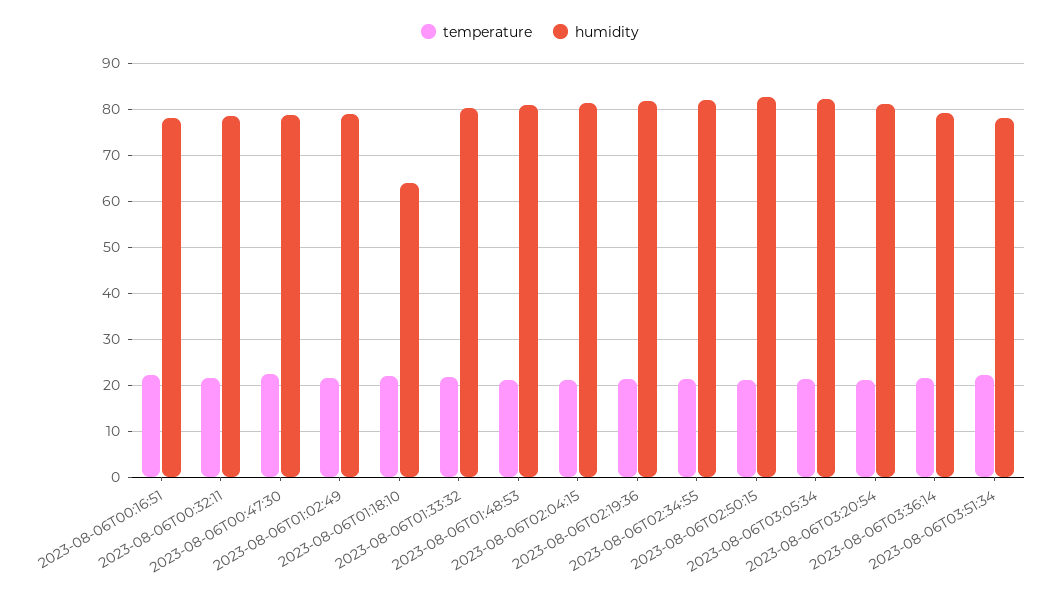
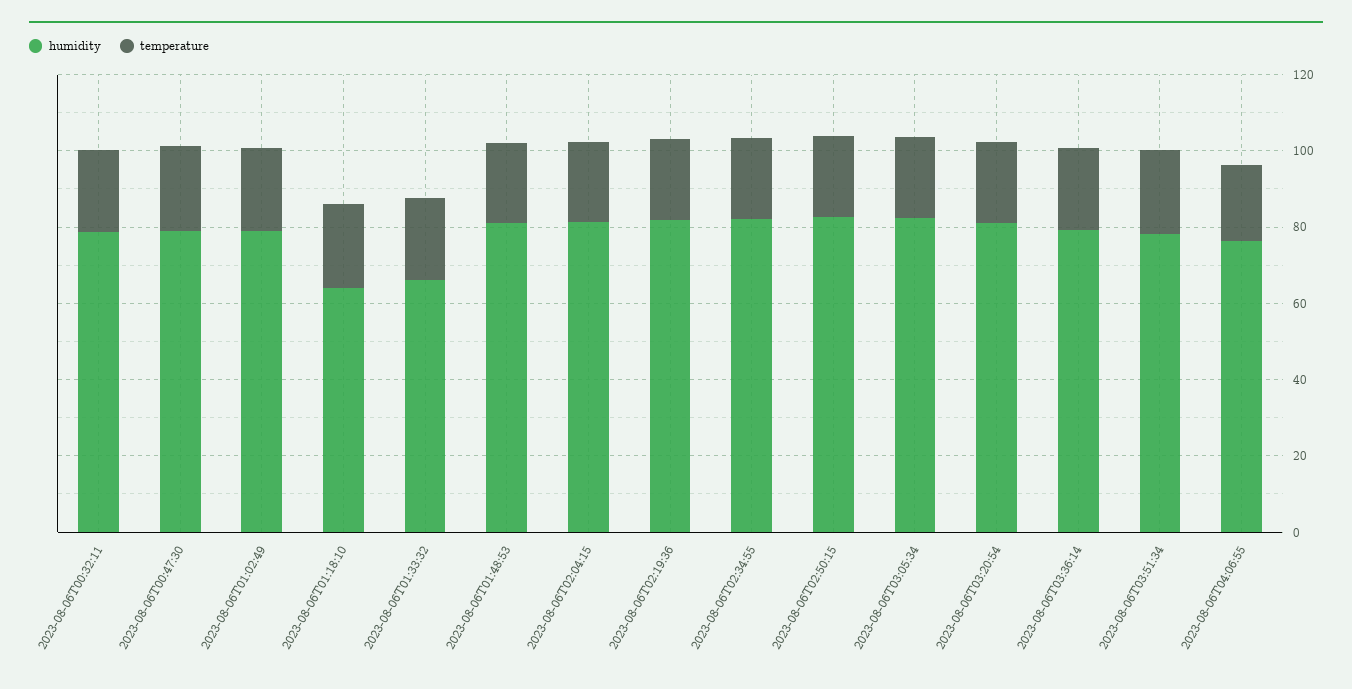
temperature, 2023-08-06T00:16:51: 22 -> none
humidity, 2023-08-06T00:16:51: 78 -> none
humidity, 2023-08-06T01:33:32: 80 -> 65
humidity, 2023-08-06T04:06:55: none -> 75
temperature, 2023-08-06T04:06:55: none -> 20

